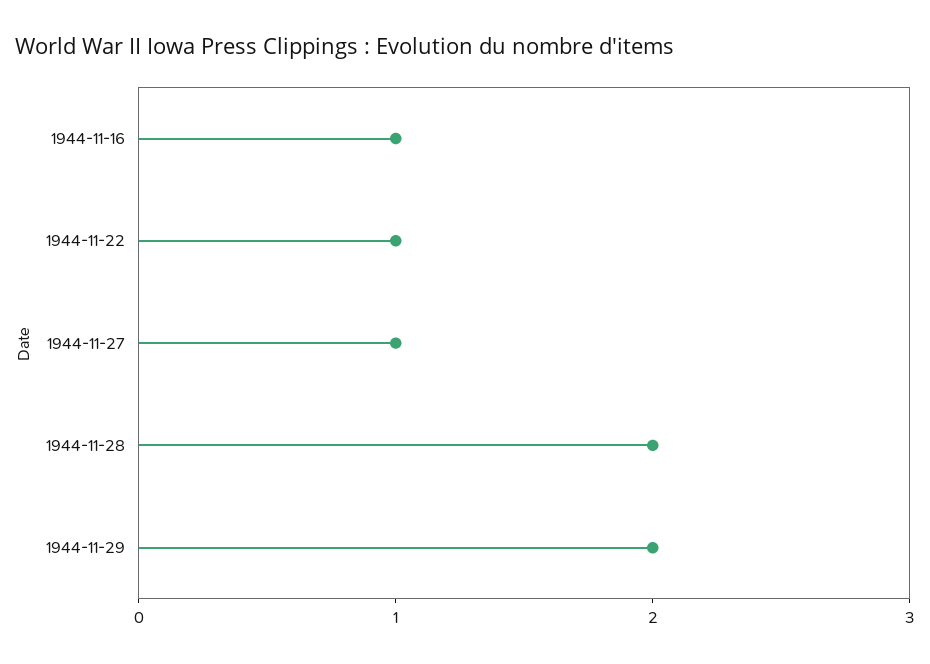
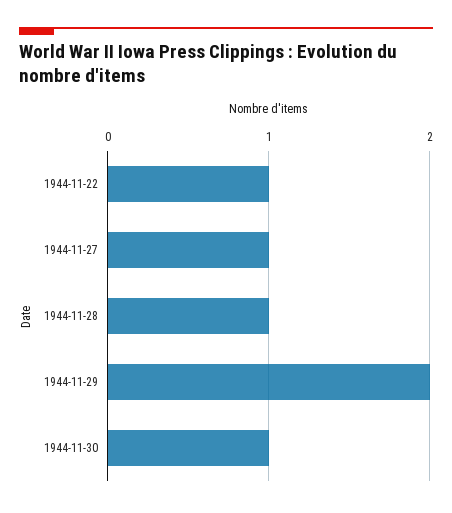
1944-11-16: 1 -> none
1944-11-28: 2 -> 1
1944-11-30: none -> 1

